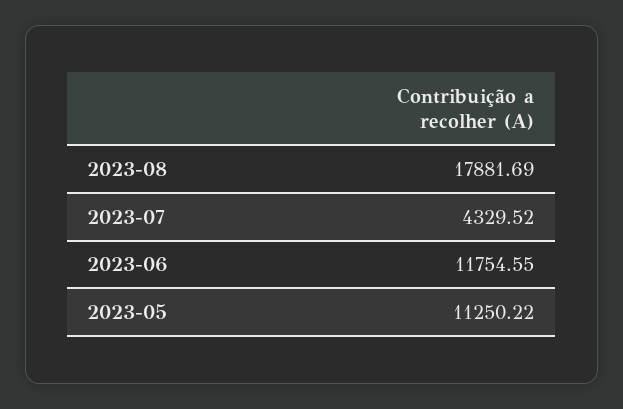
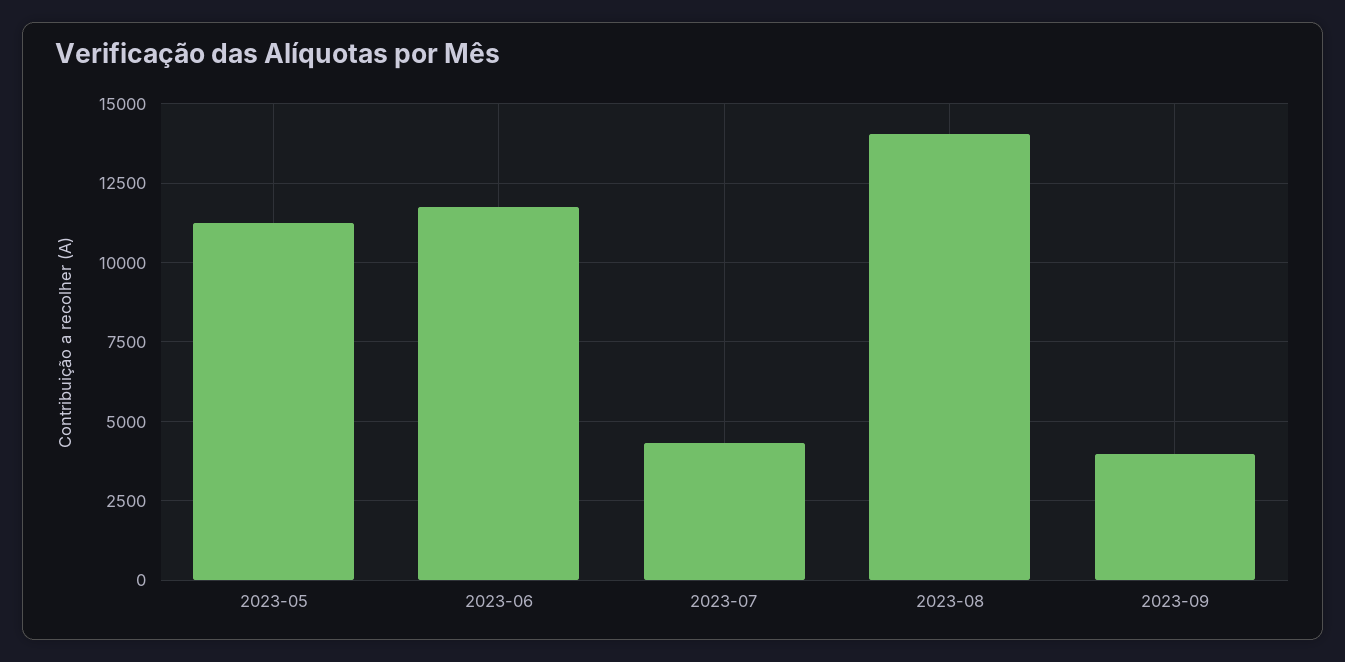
2023-08: 17881.69 -> 14000
2023-09: none -> 4000

